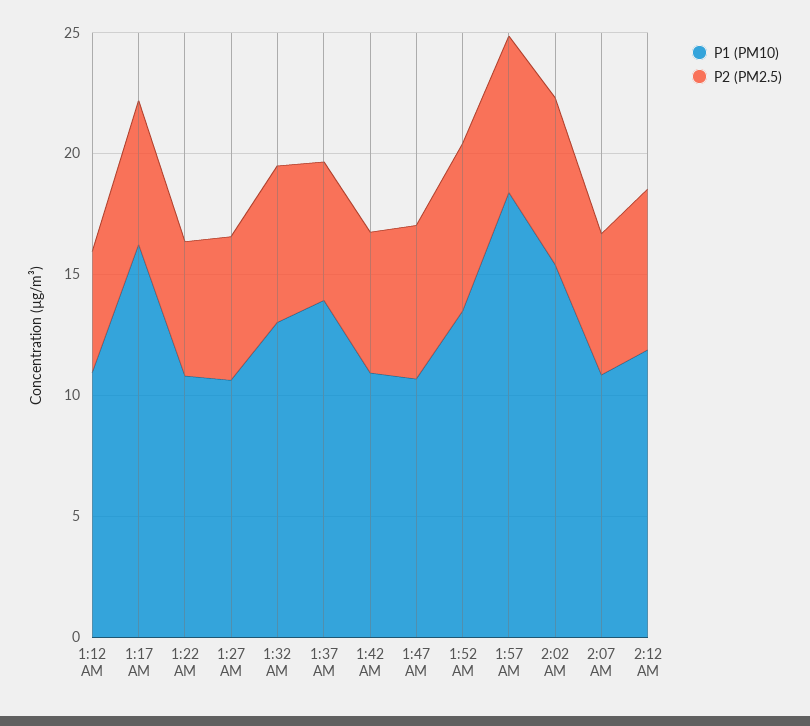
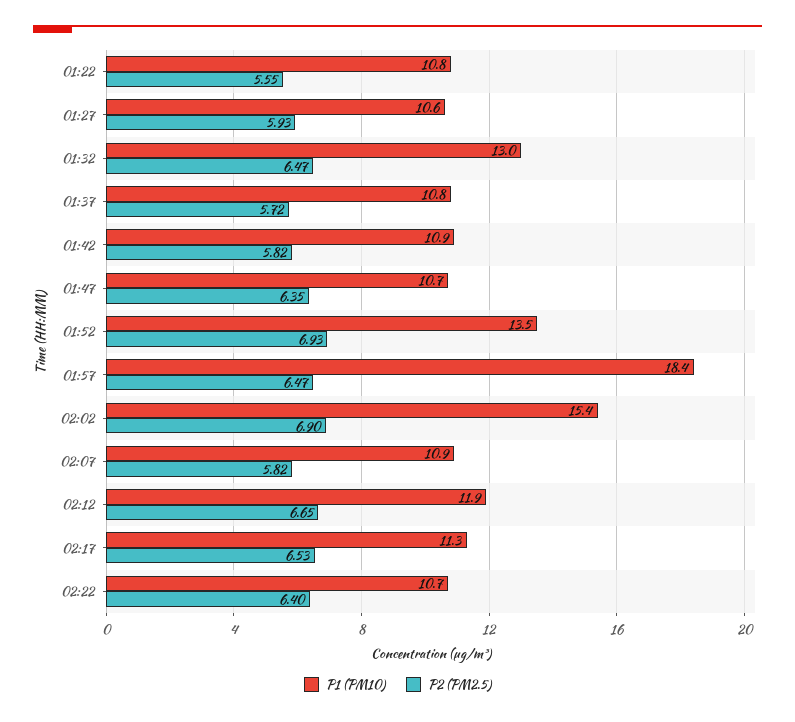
P1 (PM10), 1:12 AM: 11 -> none
P2 (PM2.5), 1:12 AM: 5 -> none
P1 (PM10), 1:17 AM: 16 -> none
P2 (PM2.5), 1:17 AM: 6 -> none
P1 (PM10), 1:37 AM: 14 -> 10.8
P1 (PM10), 02:17: none -> 11.3
P2 (PM2.5), 02:17: none -> 6.53
P1 (PM10), 02:22: none -> 10.7
P2 (PM2.5), 02:22: none -> 6.4

